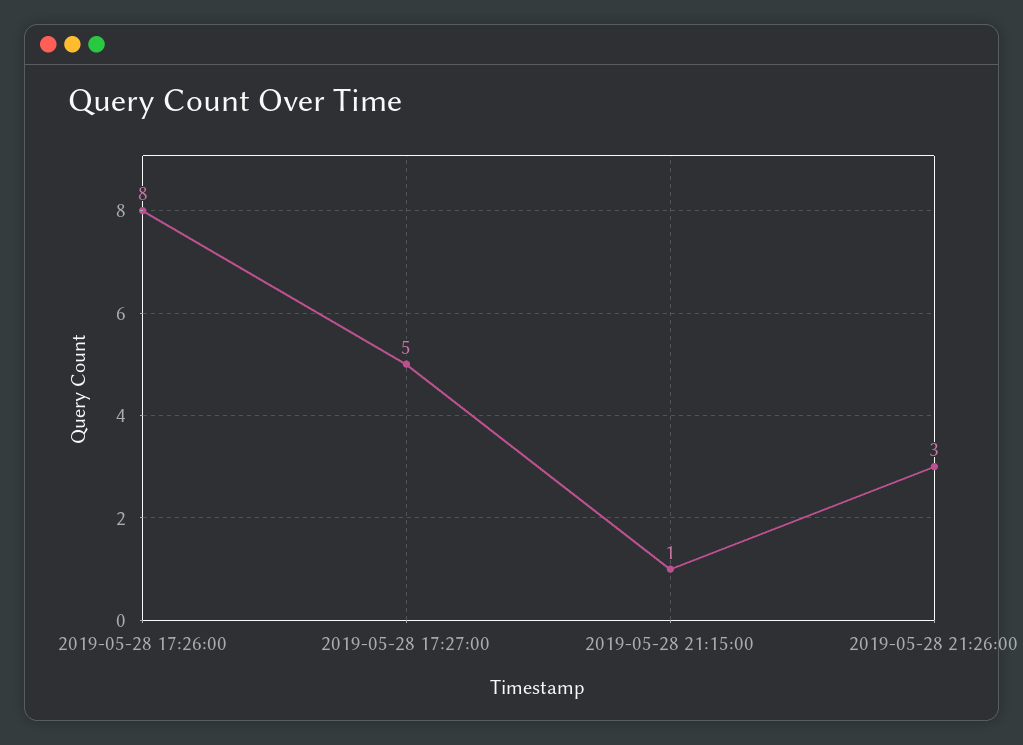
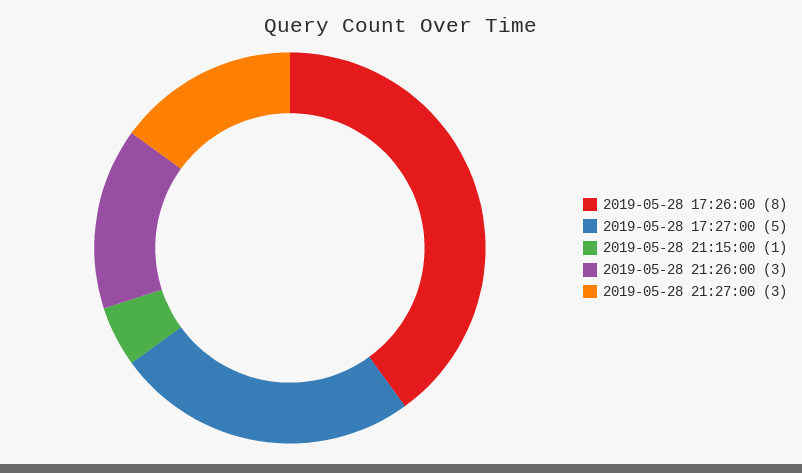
2019-05-28 21:27:00: none -> 3

